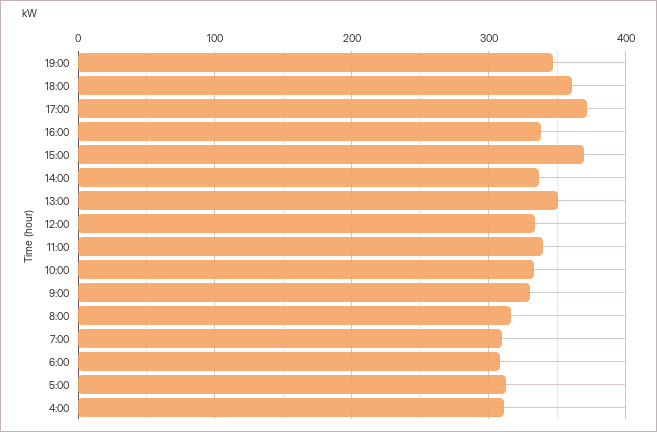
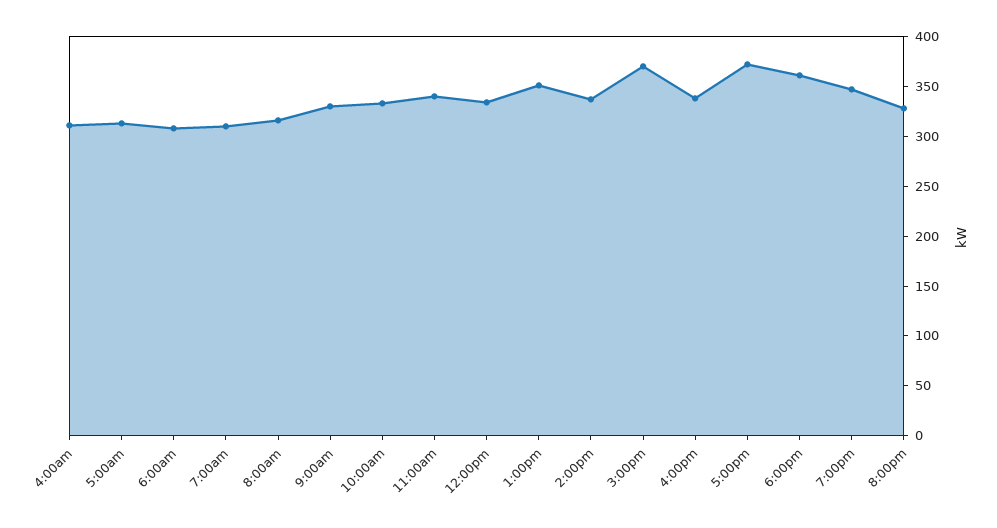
8:00pm: none -> 330

